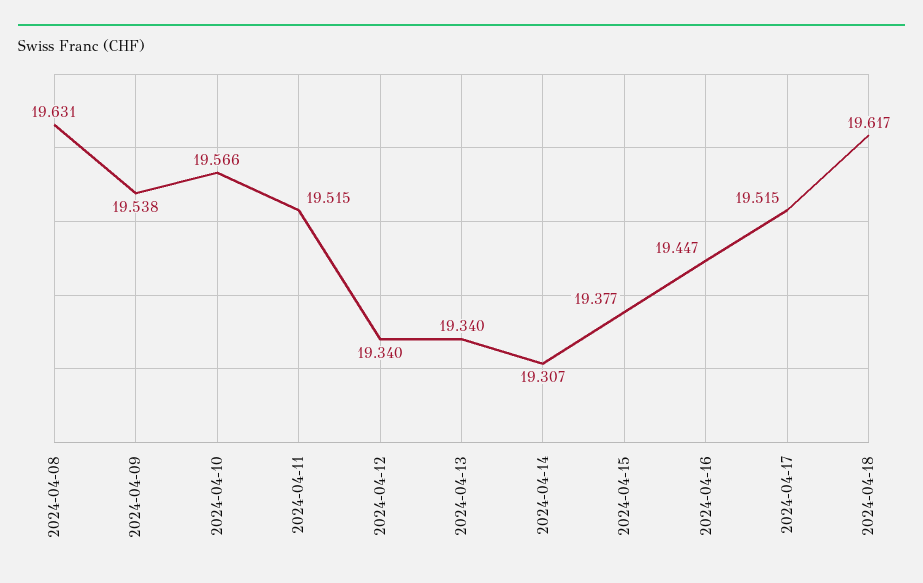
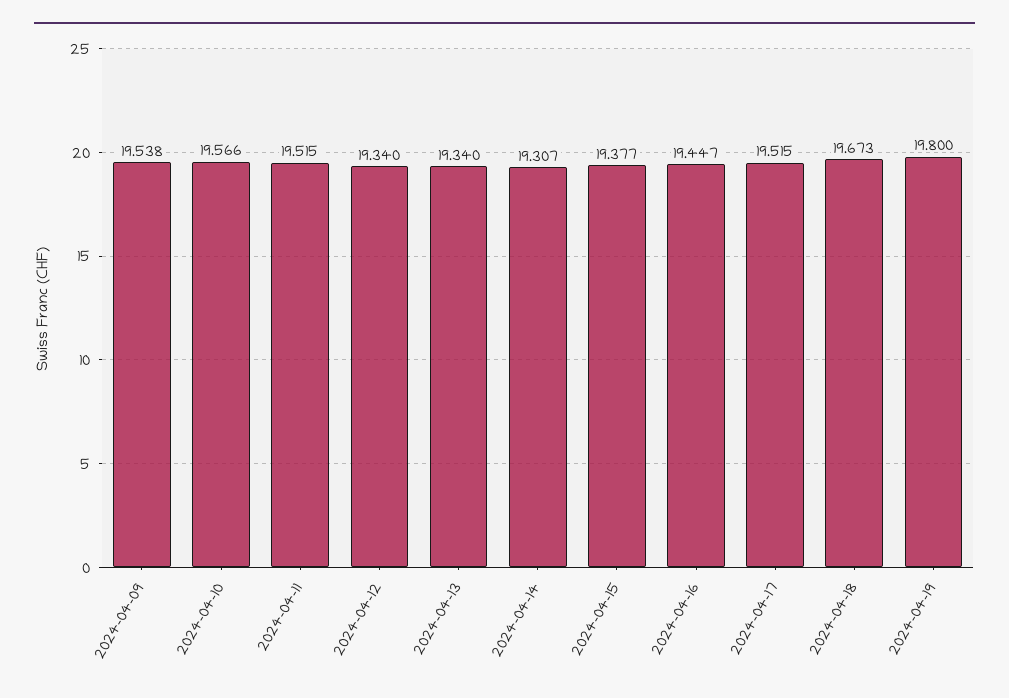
2024-04-08: 19.631 -> none
2024-04-18: 19.617 -> 19.673
2024-04-19: none -> 19.8

